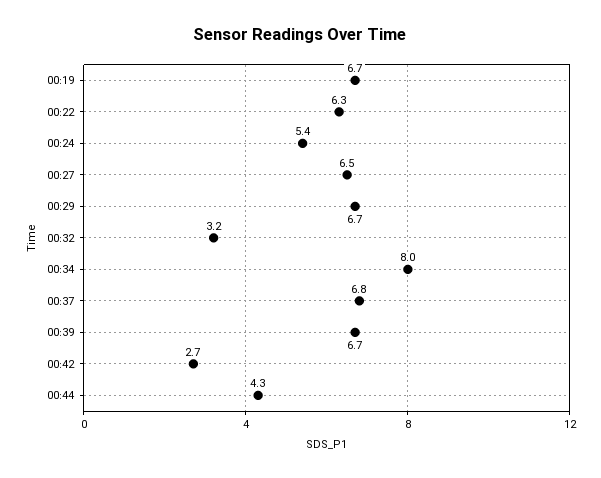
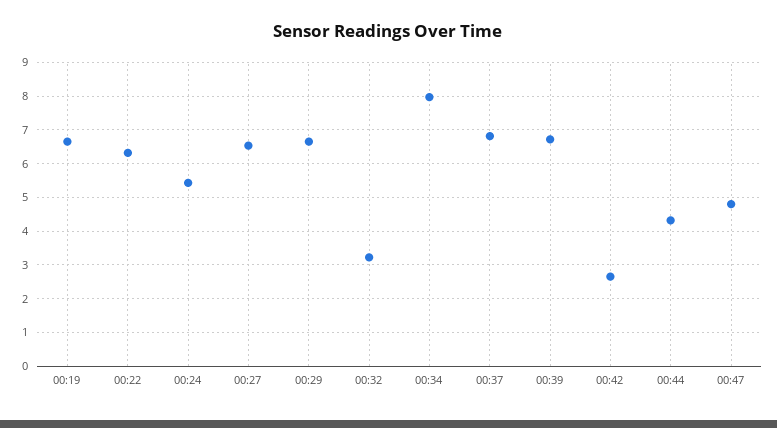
00:47: none -> 4.8

